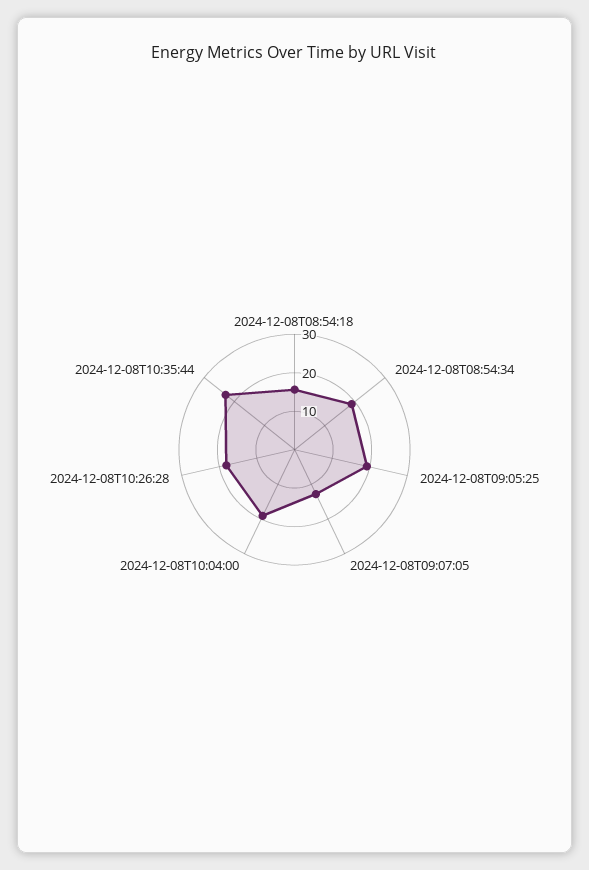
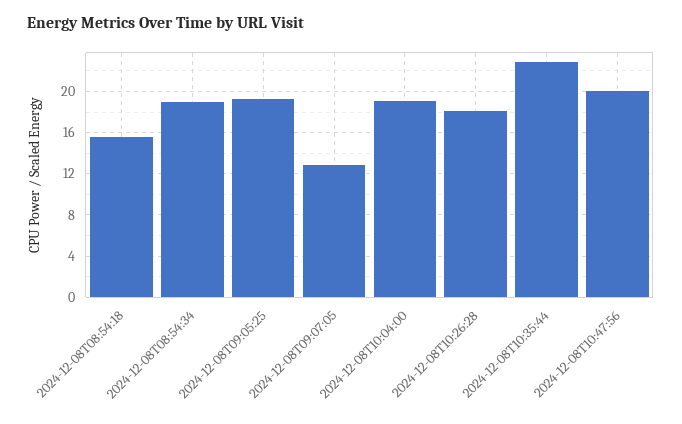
2024-12-08T10:47:56: none -> 20

